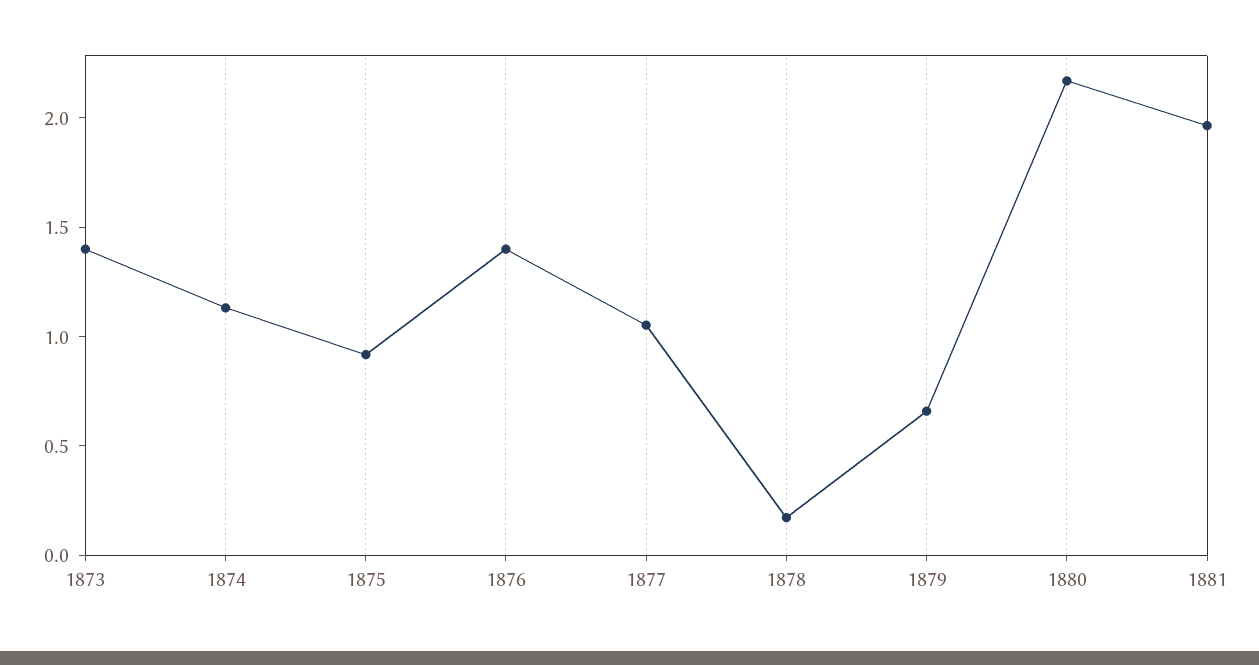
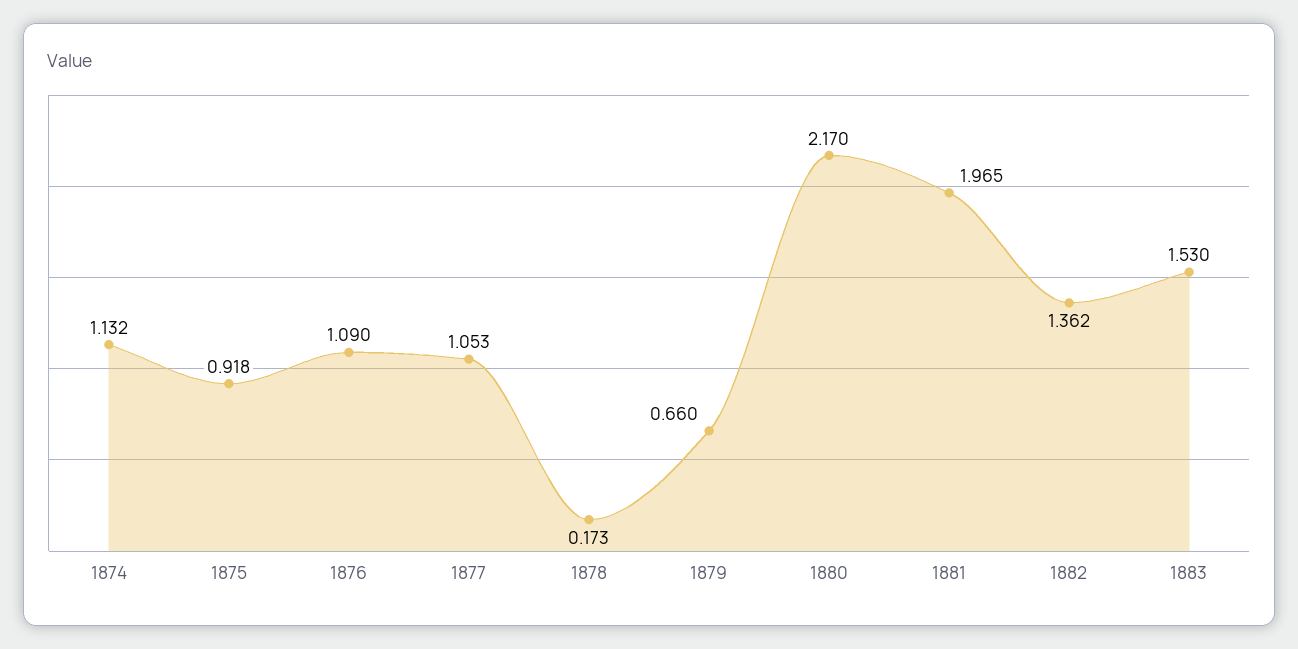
1873: 1.4 -> none
1876: 1.4 -> 1.09
1882: none -> 1.362
1883: none -> 1.53

